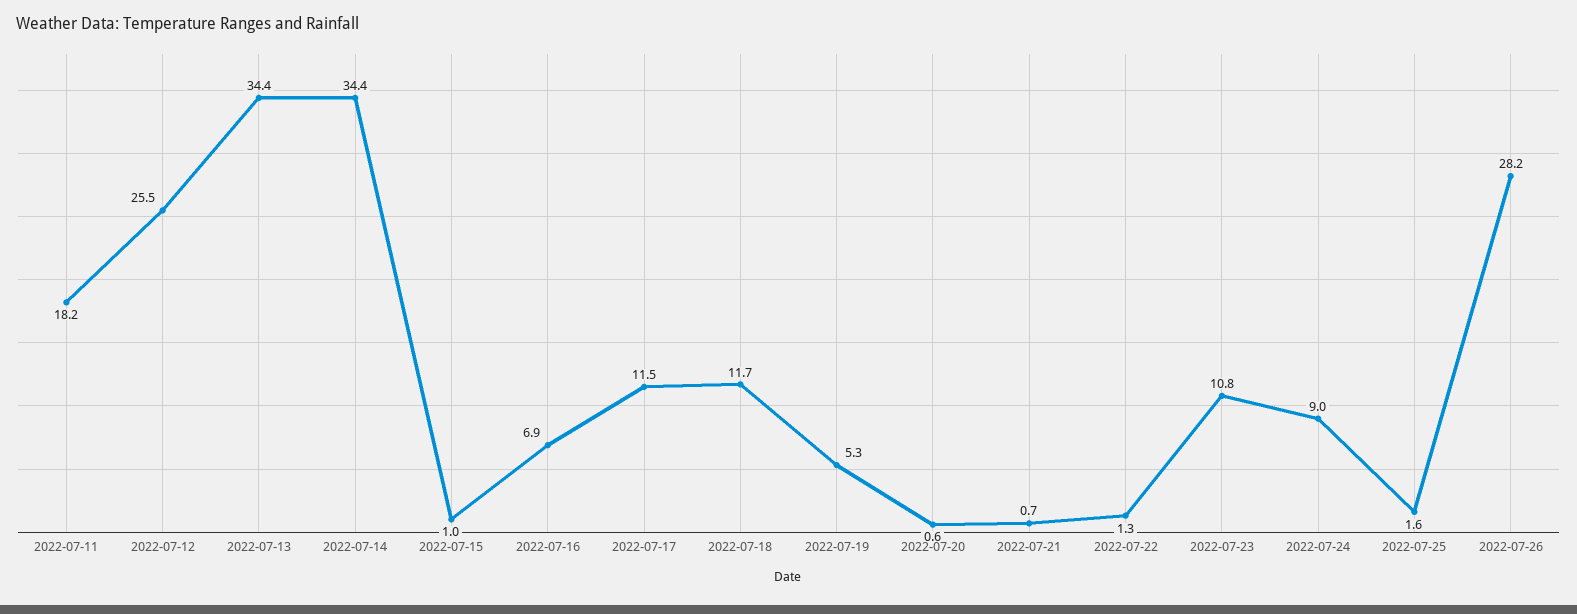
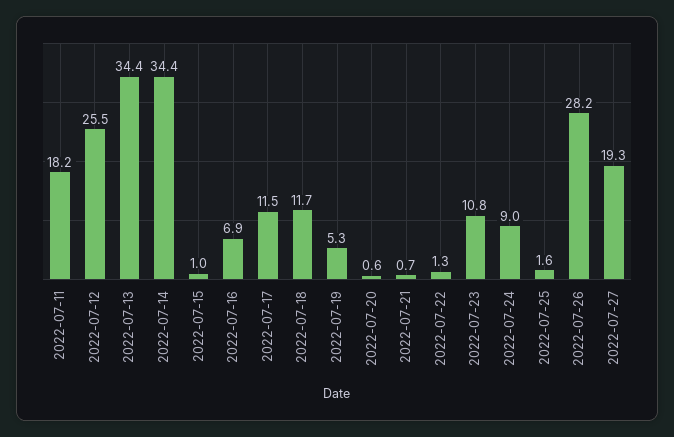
2022-07-27: none -> 19.3

